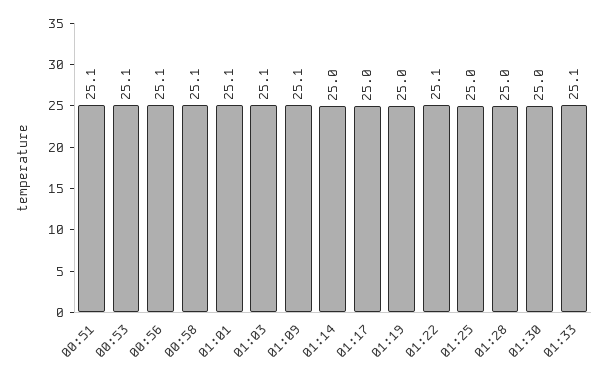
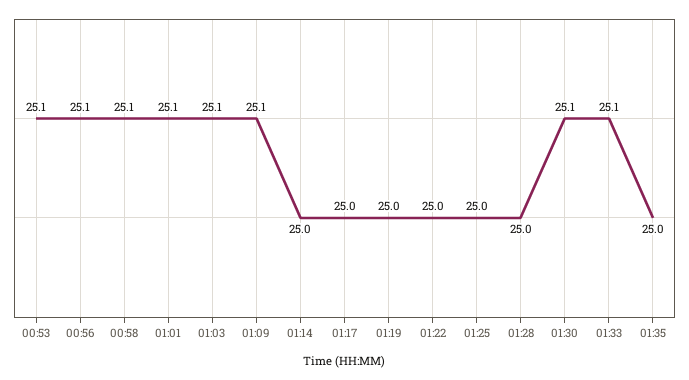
00:51: 25.1 -> none
01:22: 25.1 -> 25
01:30: 25 -> 25.1
01:35: none -> 25

